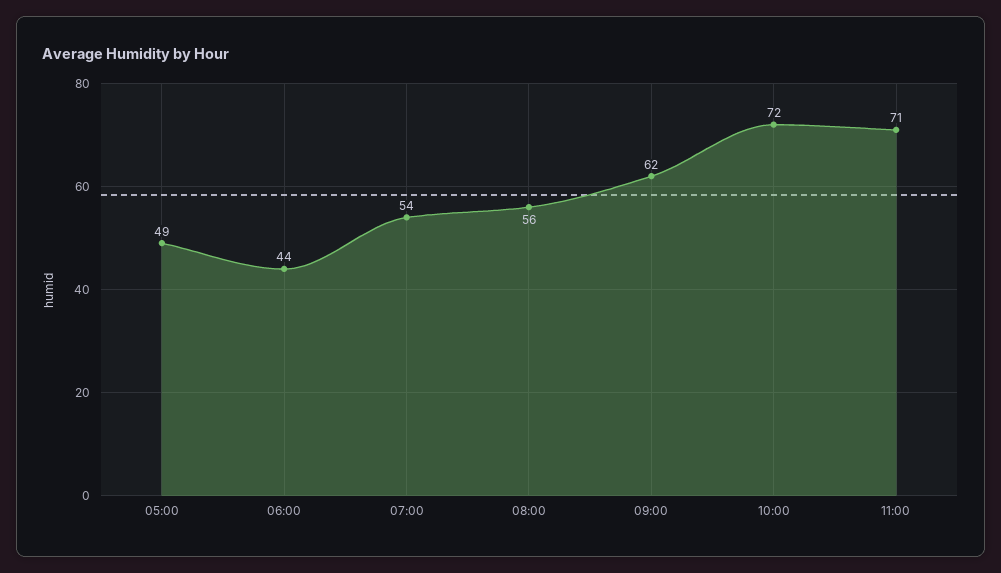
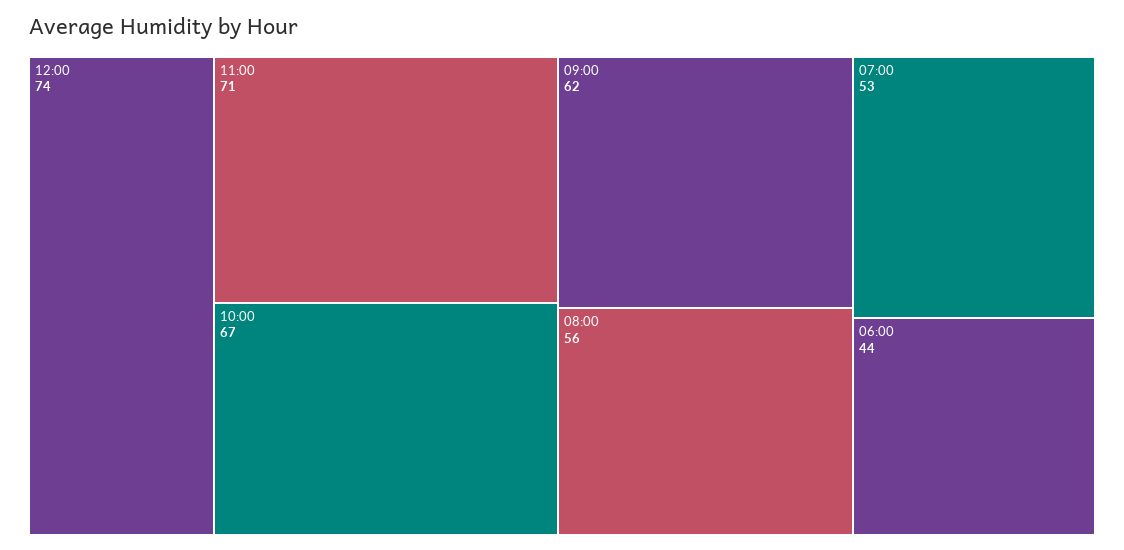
05:00: 49 -> none
07:00: 54 -> 53
10:00: 72 -> 67
12:00: none -> 74

